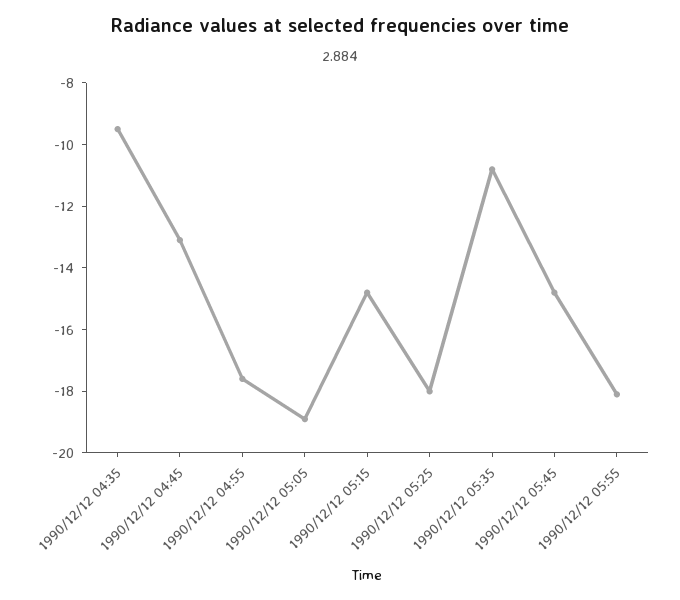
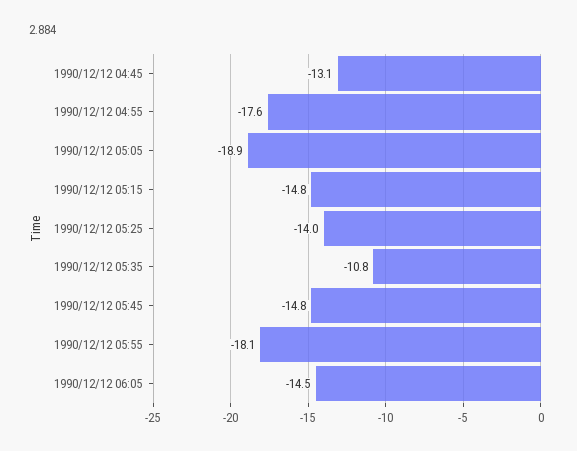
1990/12/12 04:35: -9.5 -> none
1990/12/12 05:25: -18 -> -14
1990/12/12 06:05: none -> -14.5

